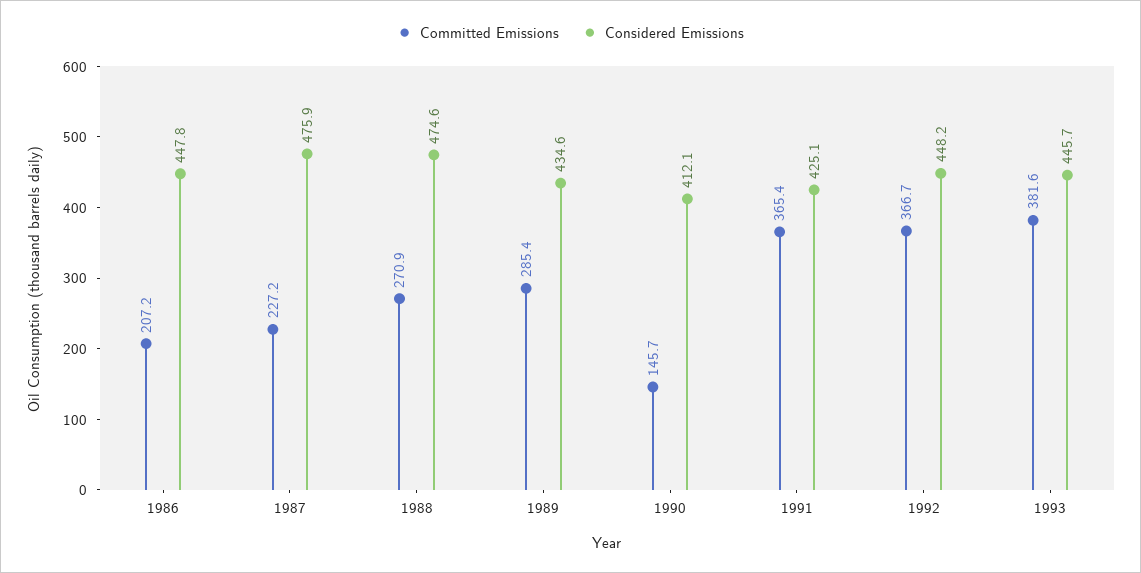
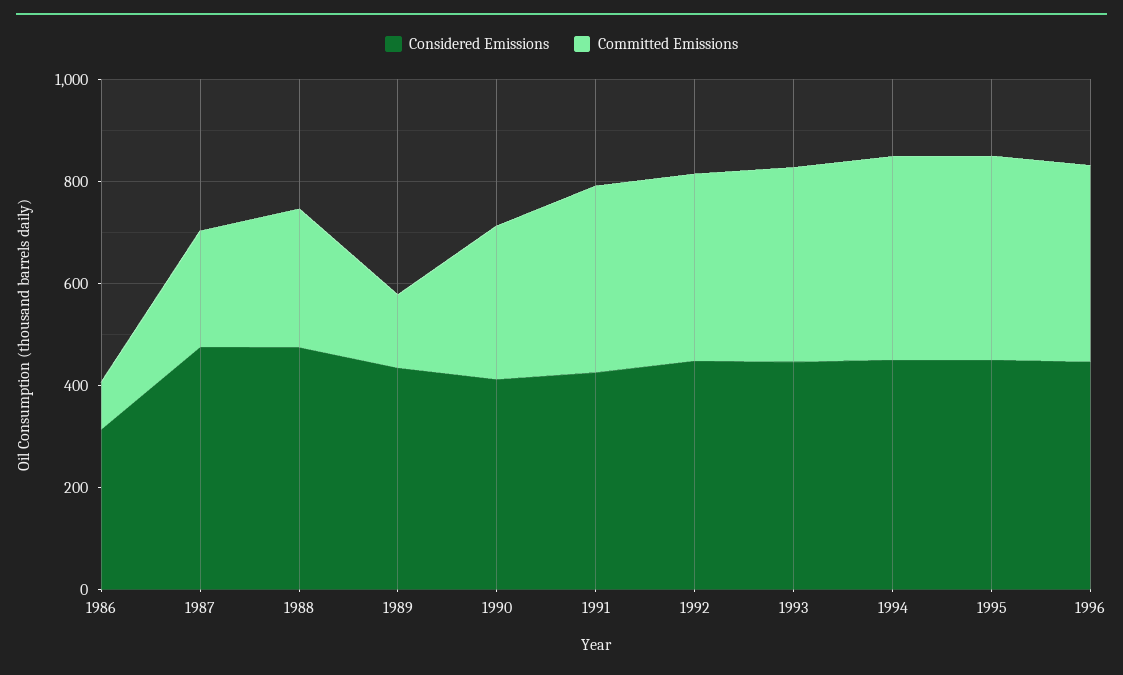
Committed Emissions, 1986: 207.2 -> 100
Considered Emissions, 1986: 447.8 -> 300
Committed Emissions, 1989: 285.4 -> 150
Committed Emissions, 1990: 145.7 -> 300
Considered Emissions, 1994: none -> 450
Committed Emissions, 1994: none -> 400
Considered Emissions, 1995: none -> 450
Committed Emissions, 1995: none -> 400
Considered Emissions, 1996: none -> 450
Committed Emissions, 1996: none -> 400

